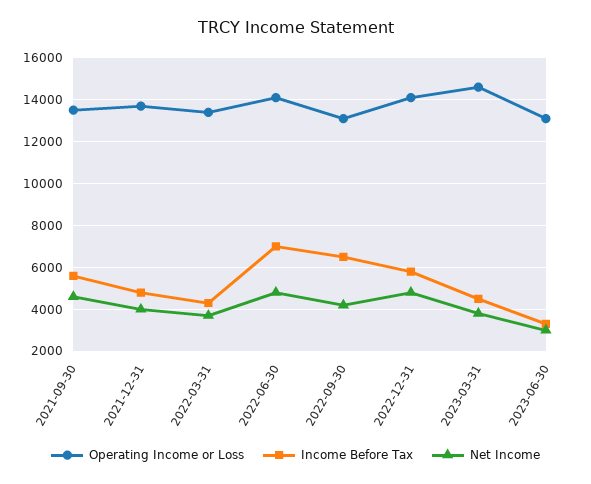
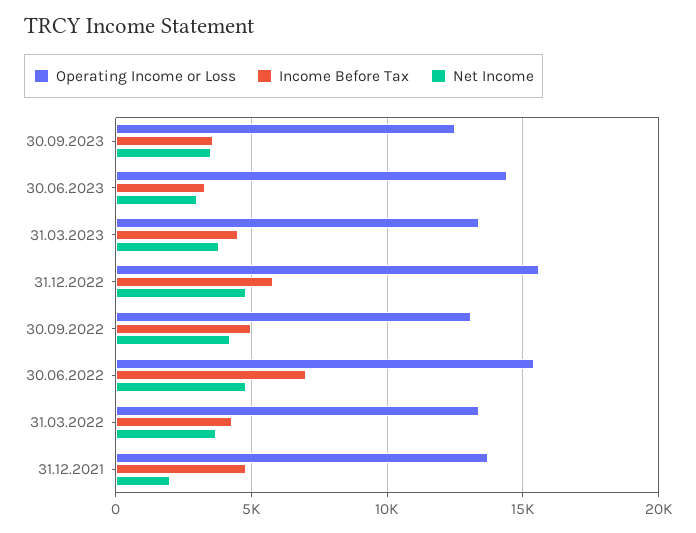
Operating Income or Loss, 2021-09-30: 13500 -> none
Income Before Tax, 2021-09-30: 5500 -> none
Net Income, 2021-09-30: 4500 -> none
Net Income, 2021-12-31: 4000 -> 2000
Operating Income or Loss, 2022-06-30: 14000 -> 15500
Income Before Tax, 2022-09-30: 6500 -> 5000
Operating Income or Loss, 2022-12-31: 14000 -> 15500
Operating Income or Loss, 2023-03-31: 14500 -> 13500
Operating Income or Loss, 2023-06-30: 13000 -> 14500
Operating Income or Loss, 30.09.2023: none -> 12500
Income Before Tax, 30.09.2023: none -> 3500
Net Income, 30.09.2023: none -> 3500

